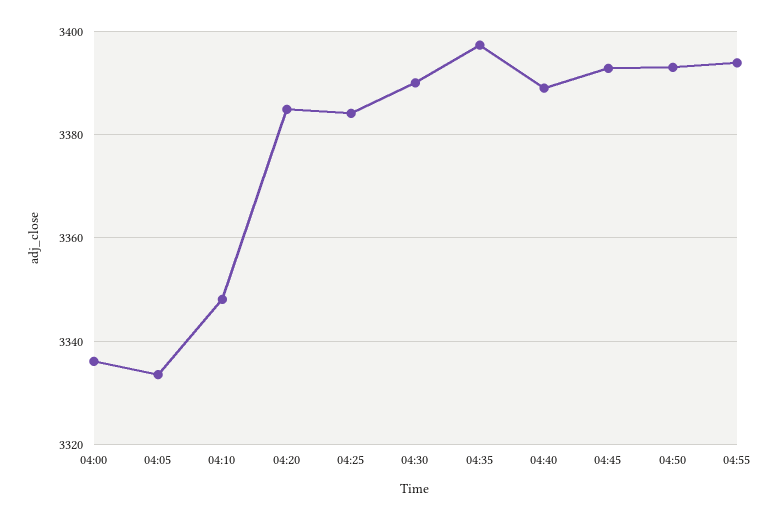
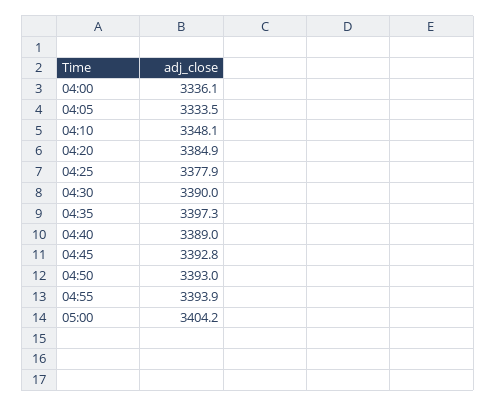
04:25: 3384 -> 3377.9
05:00: none -> 3404.2

